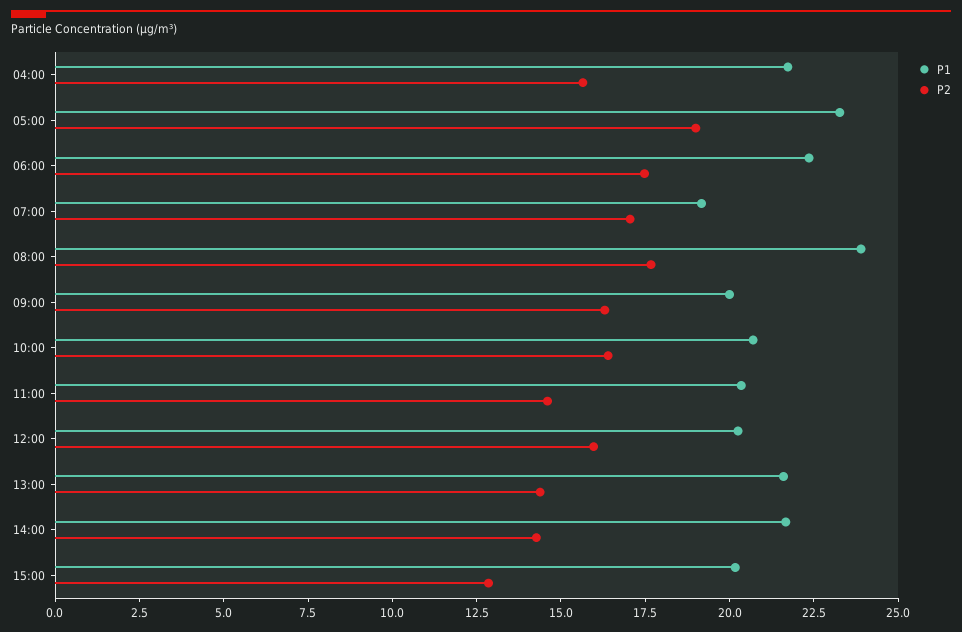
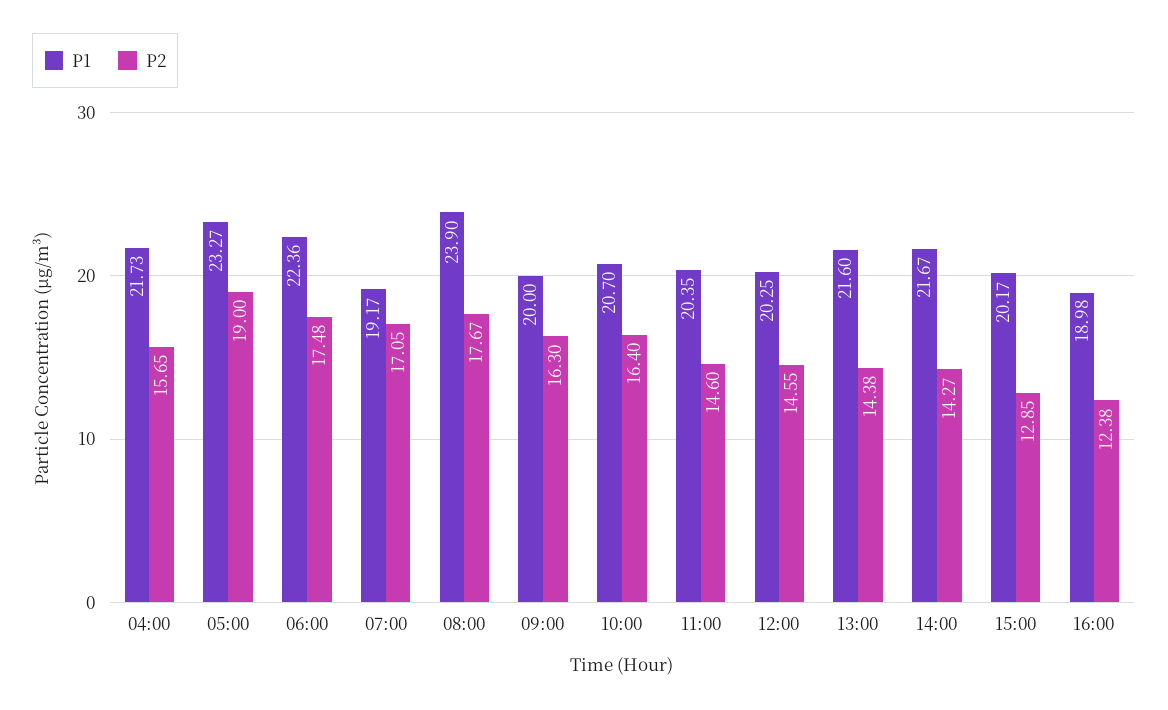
P2, 12:00: 16 -> 14.55
P1, 16:00: none -> 18.98
P2, 16:00: none -> 12.38

